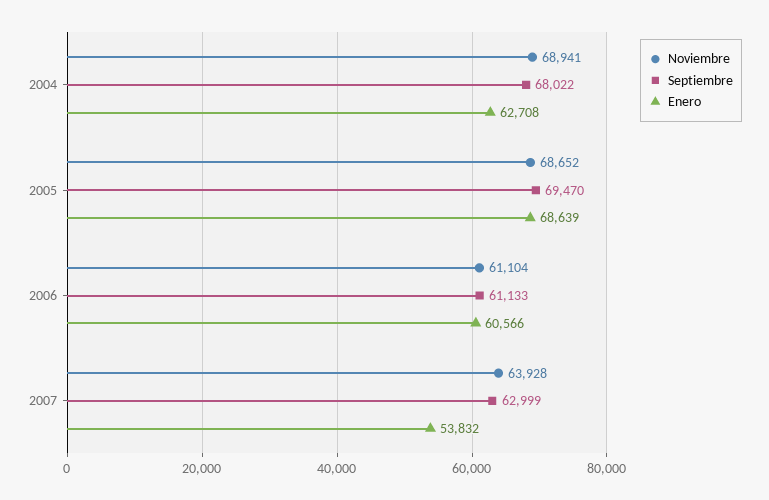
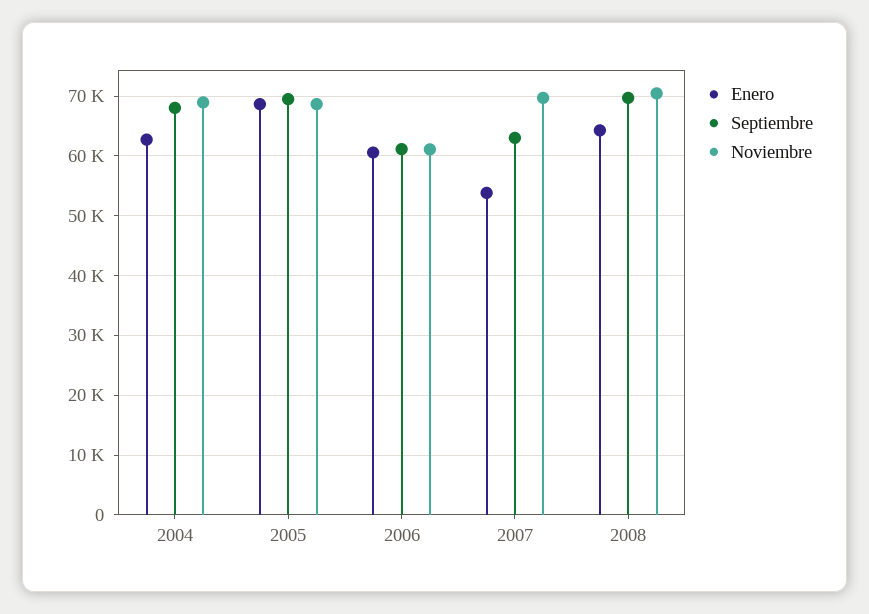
Noviembre, 2007: 63928 -> 70000
Enero, 2008: none -> 64000
Septiembre, 2008: none -> 70000
Noviembre, 2008: none -> 70000

